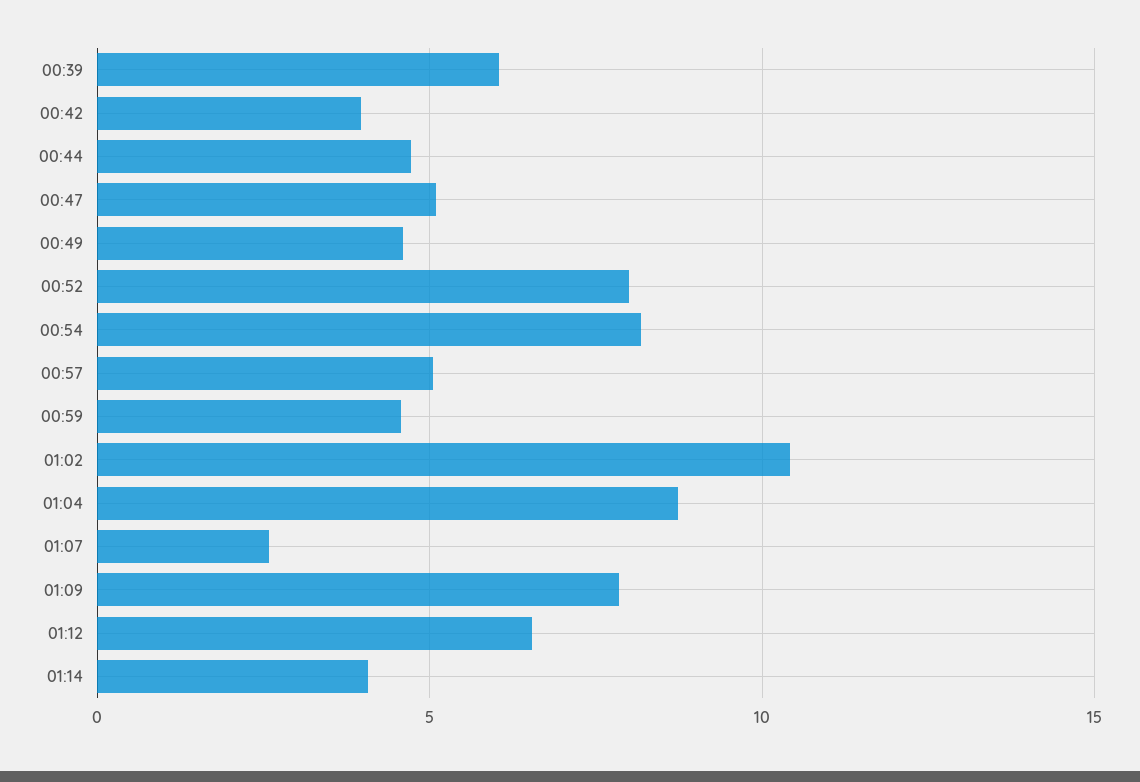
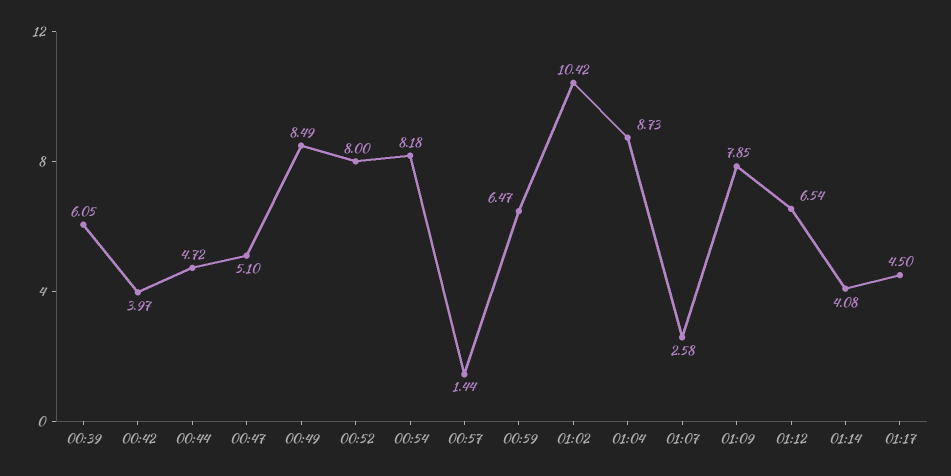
00:49: 4.5 -> 8.49
00:57: 5 -> 1.44
00:59: 4.5 -> 6.47
01:17: none -> 4.5

